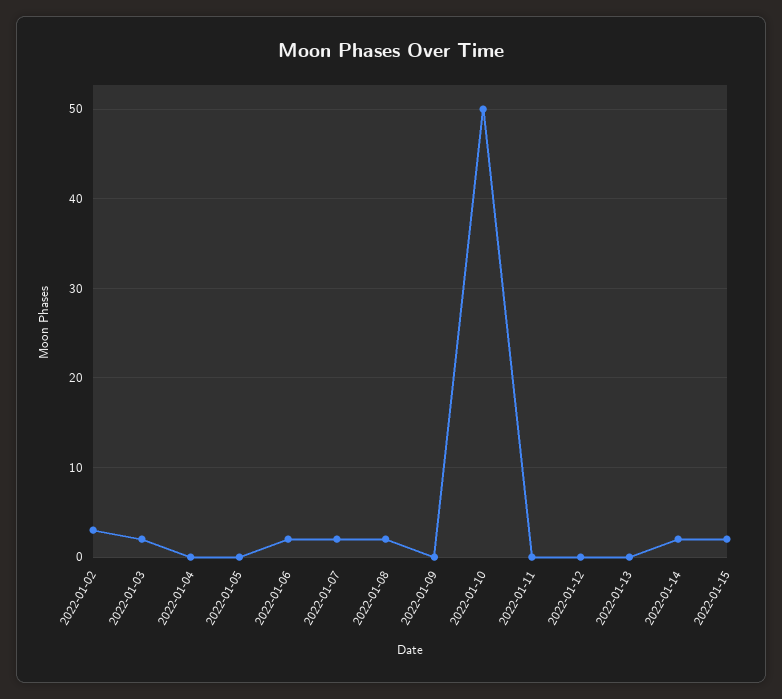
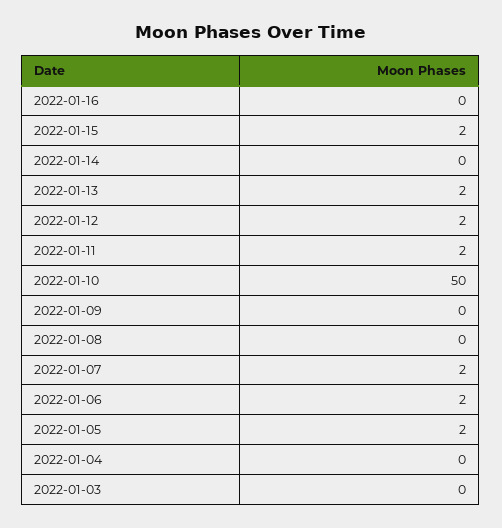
2022-01-02: 3 -> none
2022-01-03: 2 -> 0
2022-01-05: 0 -> 2
2022-01-08: 2 -> 0
2022-01-11: 0 -> 2
2022-01-12: 0 -> 2
2022-01-13: 0 -> 2
2022-01-14: 2 -> 0
2022-01-16: none -> 0

